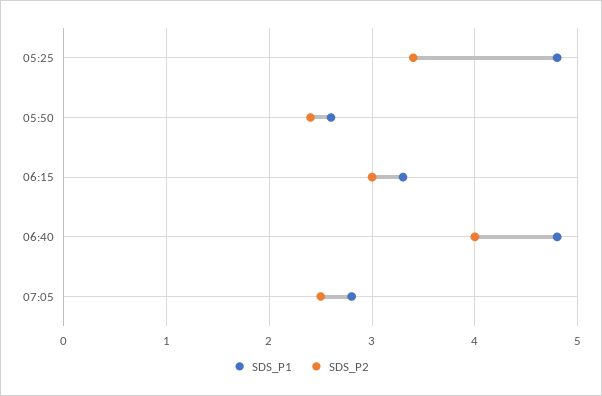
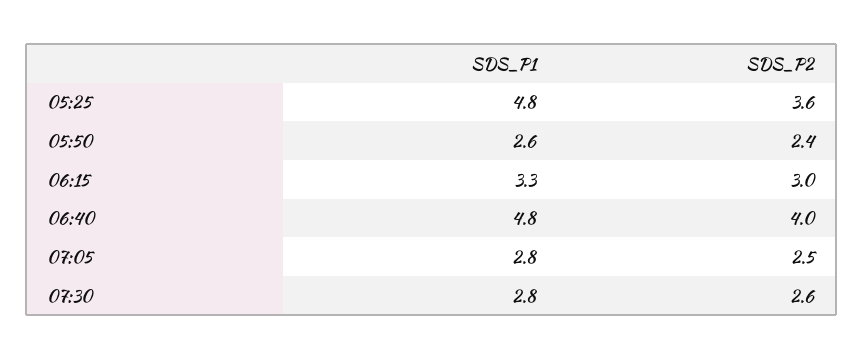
SDS_P2, 05:25: 3.4 -> 3.6
SDS_P1, 07:30: none -> 2.8
SDS_P2, 07:30: none -> 2.6

